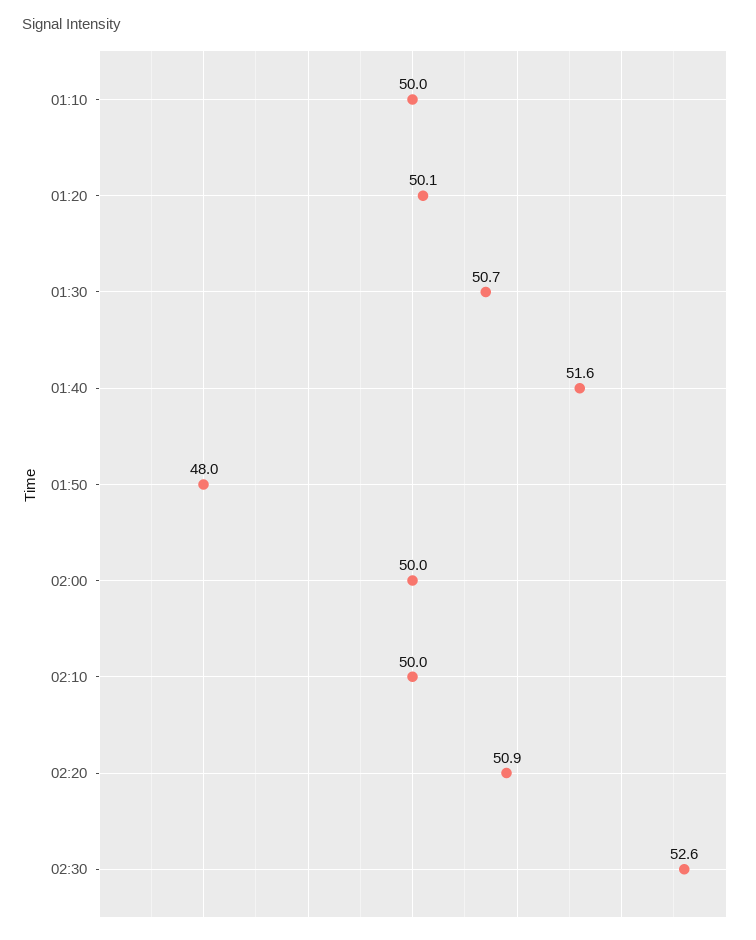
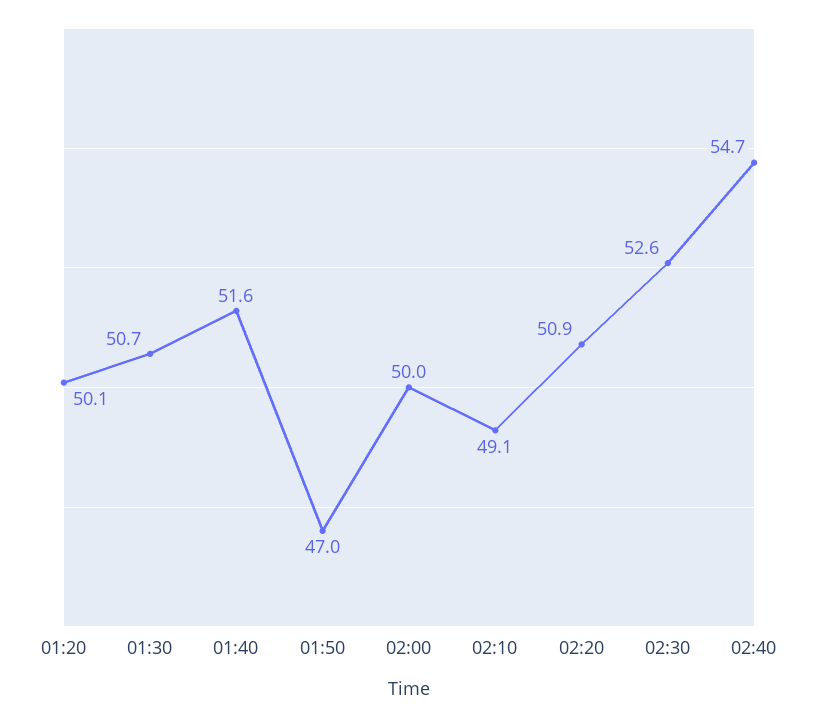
01:10: 50 -> none
01:50: 48 -> 47
02:10: 50 -> 49.1
02:40: none -> 54.7

